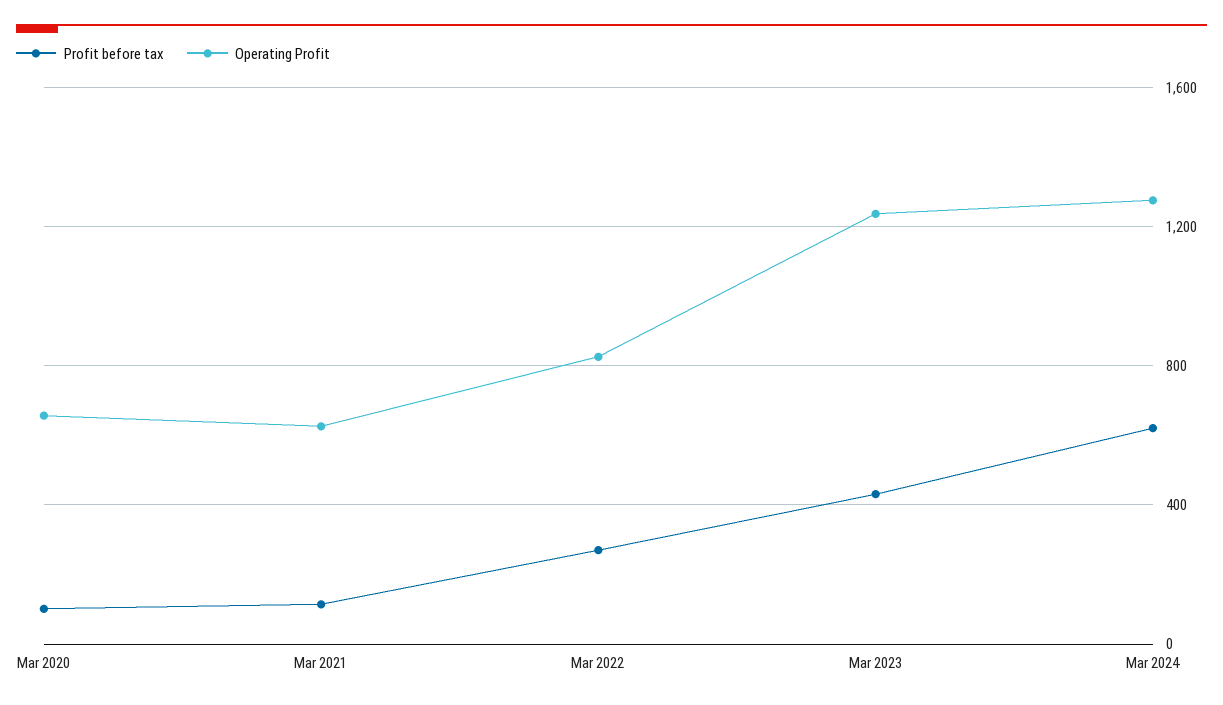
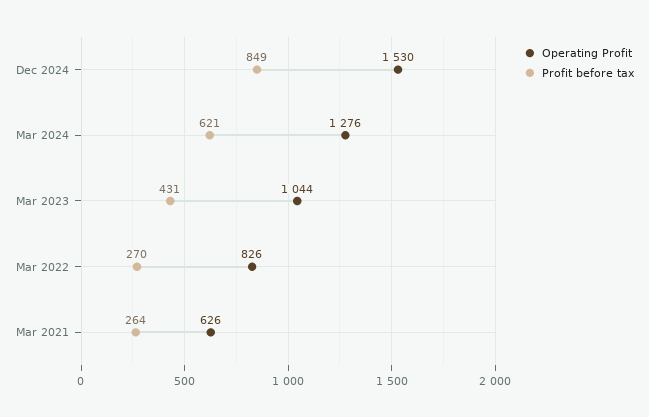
Profit before tax, Mar 2020: 100 -> none
Operating Profit, Mar 2020: 650 -> none
Profit before tax, Mar 2021: 100 -> 264
Operating Profit, Mar 2023: 1250 -> 1044
Operating Profit, Dec 2024: none -> 1530
Profit before tax, Dec 2024: none -> 849

